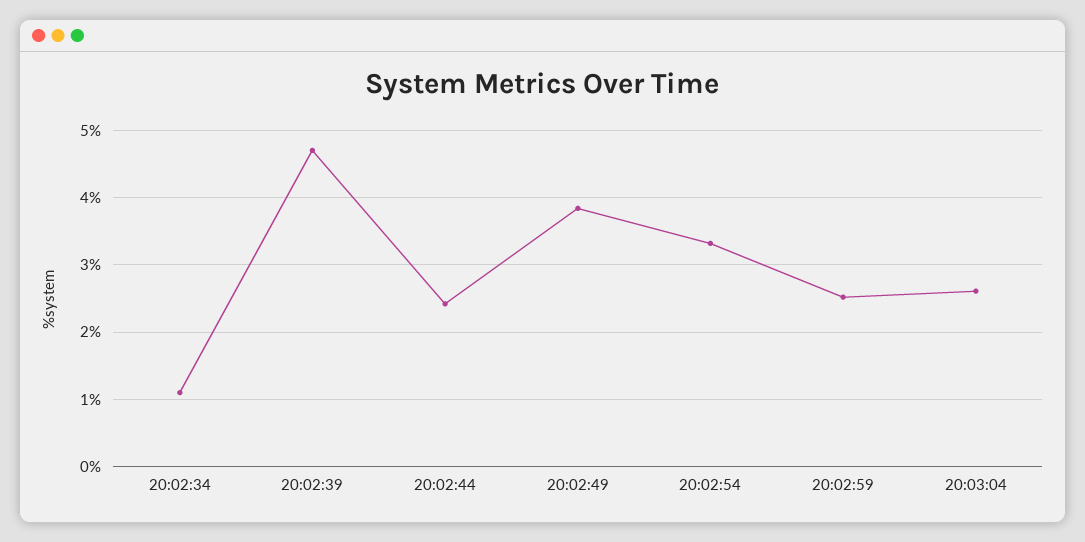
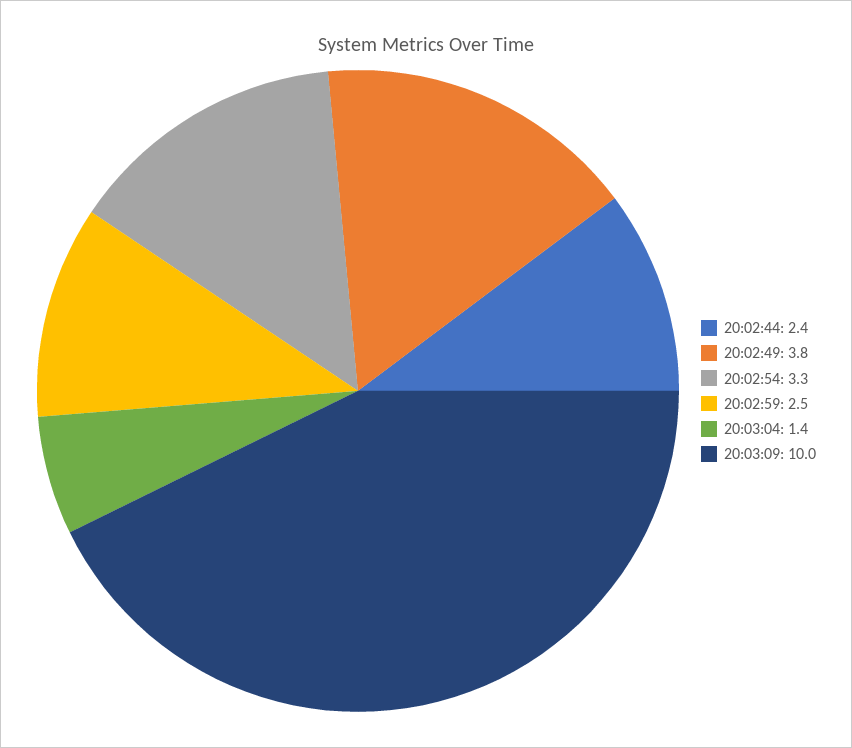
20:02:34: 1.1 -> none
20:02:39: 4.7 -> none
20:03:04: 2.6 -> 1.4
20:03:09: none -> 10

